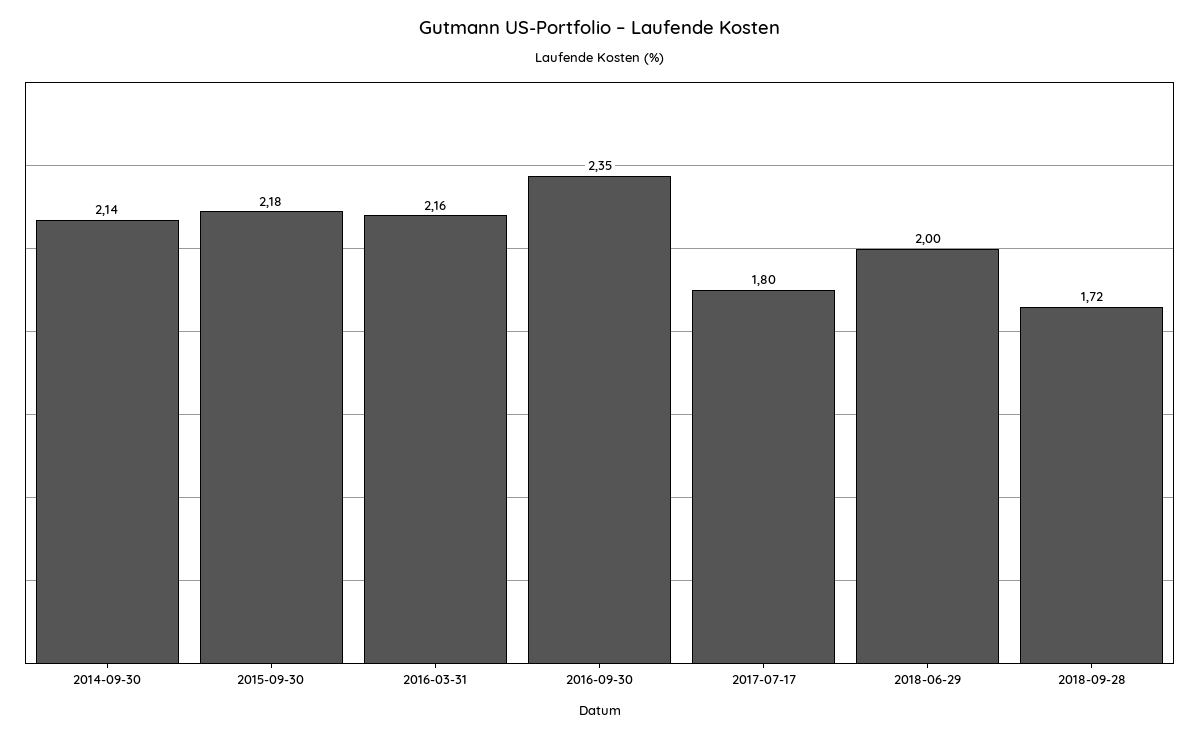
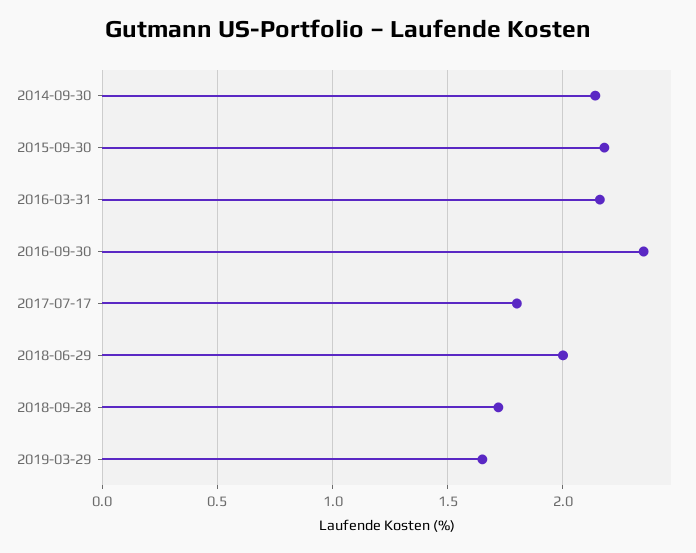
2019-03-29: none -> 1.65

